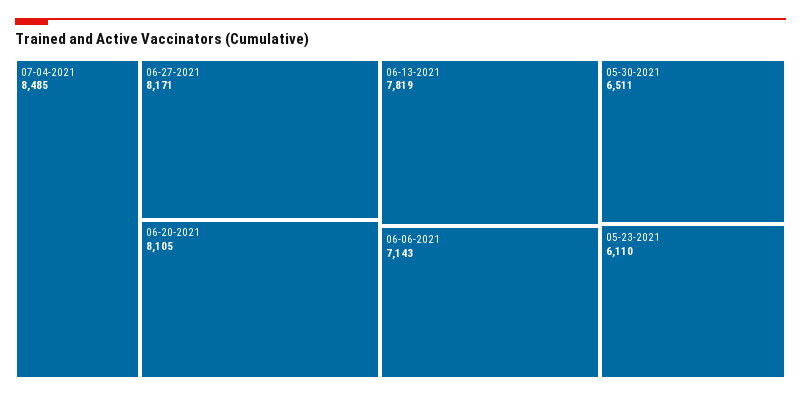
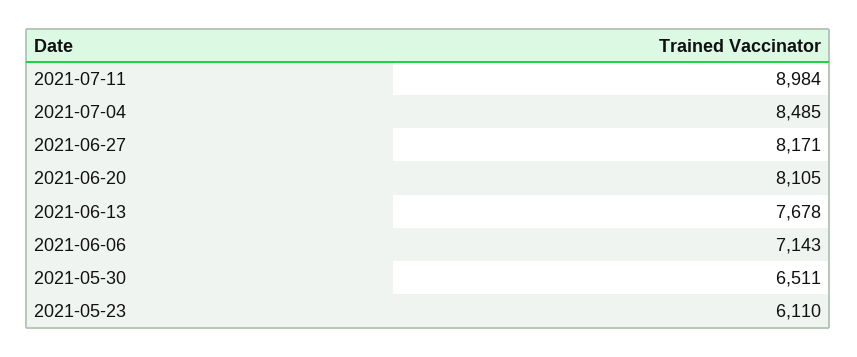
06-13-2021: 7819 -> 7678
2021-07-11: none -> 8984

